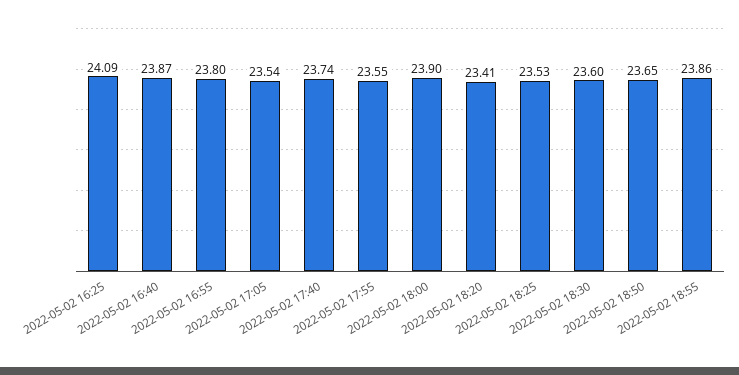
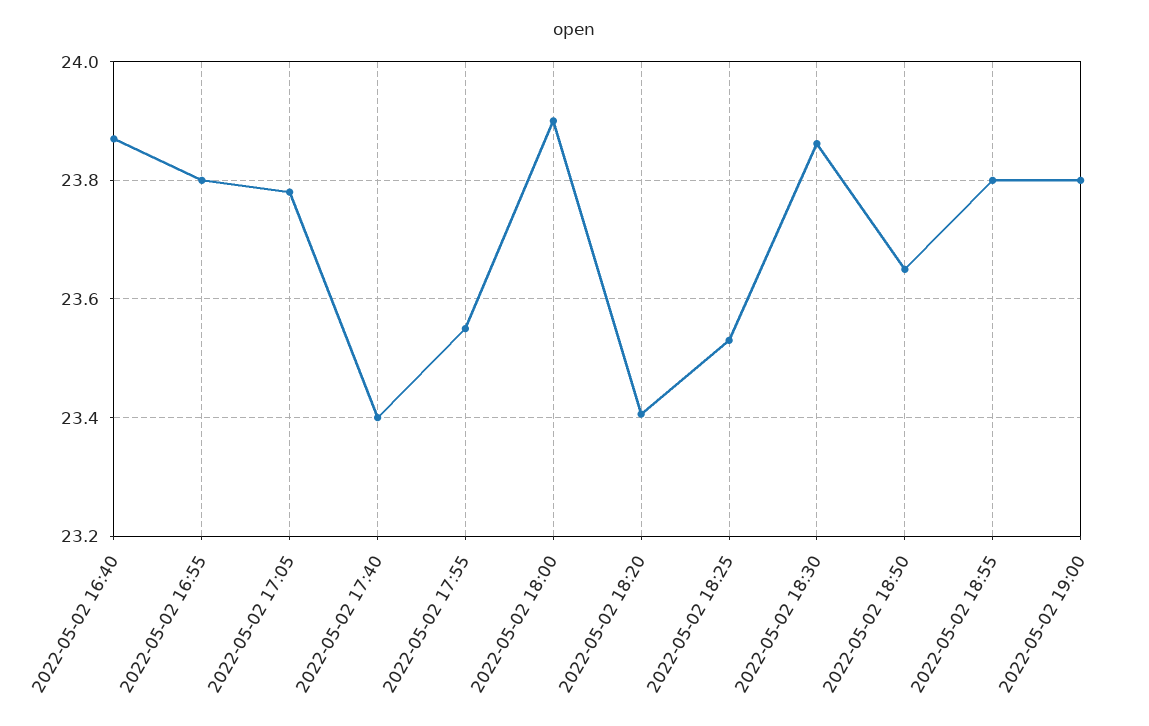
2022-05-02 16:25: 24.09 -> none
2022-05-02 17:05: 23.54 -> 23.78
2022-05-02 17:40: 23.74 -> 23.4
2022-05-02 18:30: 23.6 -> 23.86
2022-05-02 18:55: 23.86 -> 23.8
2022-05-02 19:00: none -> 23.8

